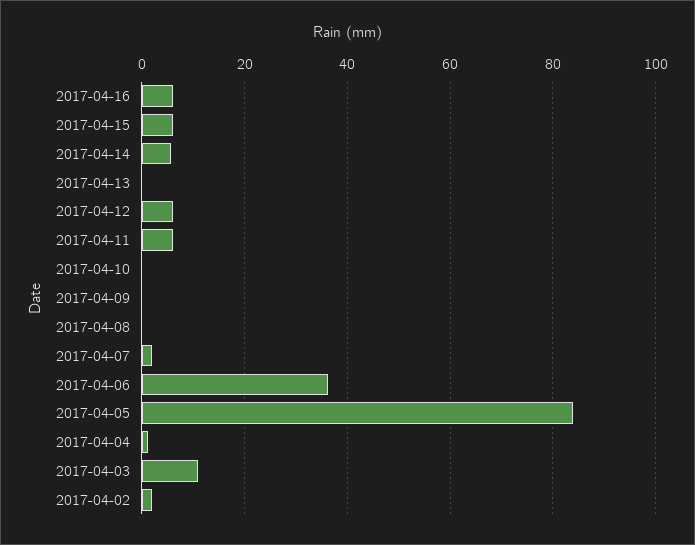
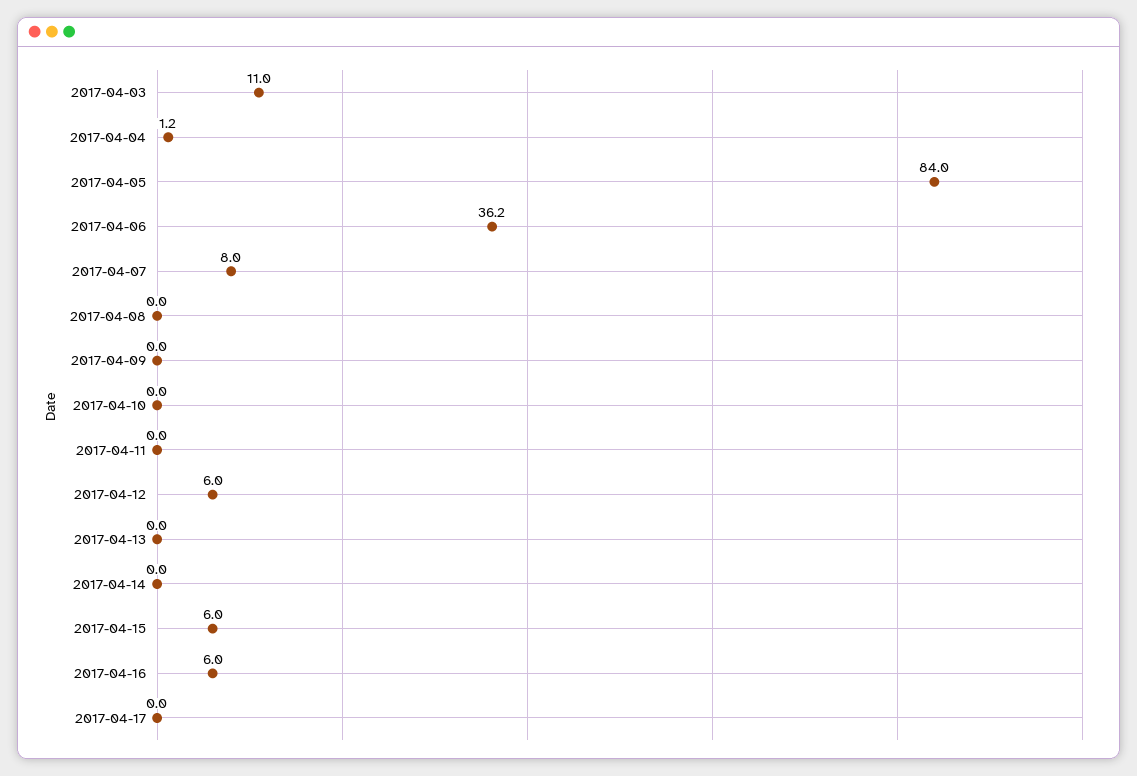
2017-04-14: 6 -> 0
2017-04-11: 6 -> 0
2017-04-07: 2 -> 8
2017-04-02: 2 -> none
2017-04-17: none -> 0

